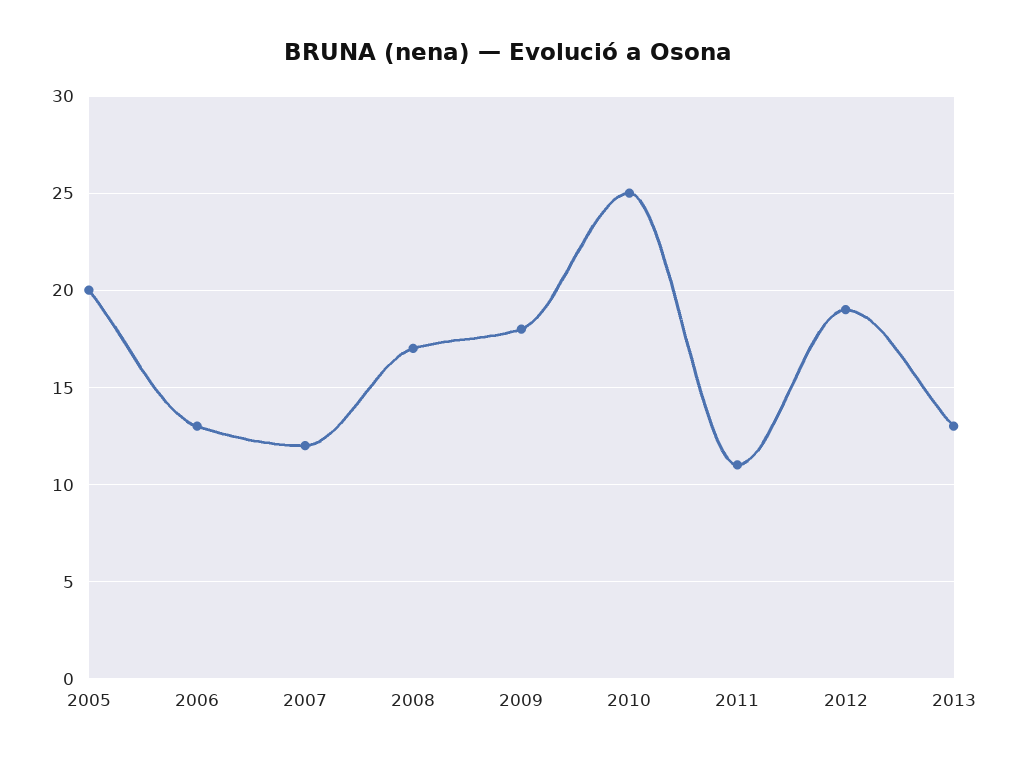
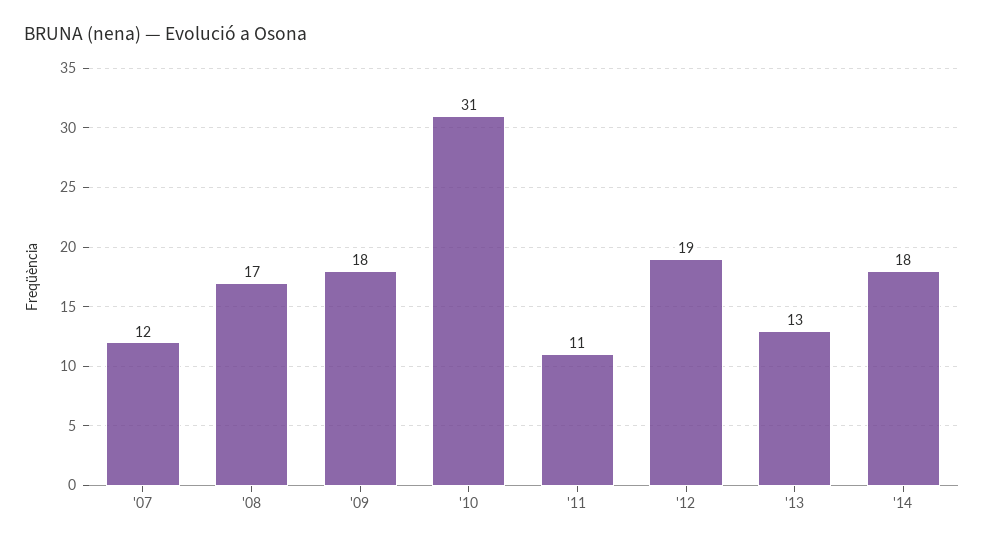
2005: 20 -> none
2006: 13 -> none
2010: 25 -> 31
'14: none -> 18

